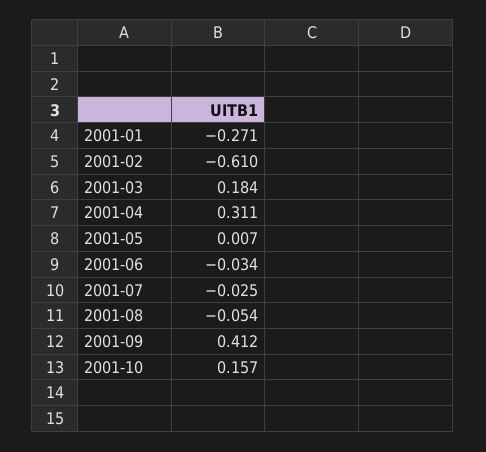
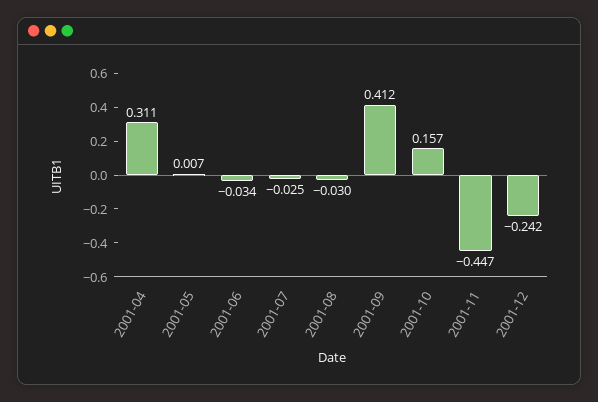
2001-01: -0.271 -> none
2001-02: -0.61 -> none
2001-03: 0.184 -> none
2001-08: -0.054 -> -0.03
2001-11: none -> -0.447
2001-12: none -> -0.242

